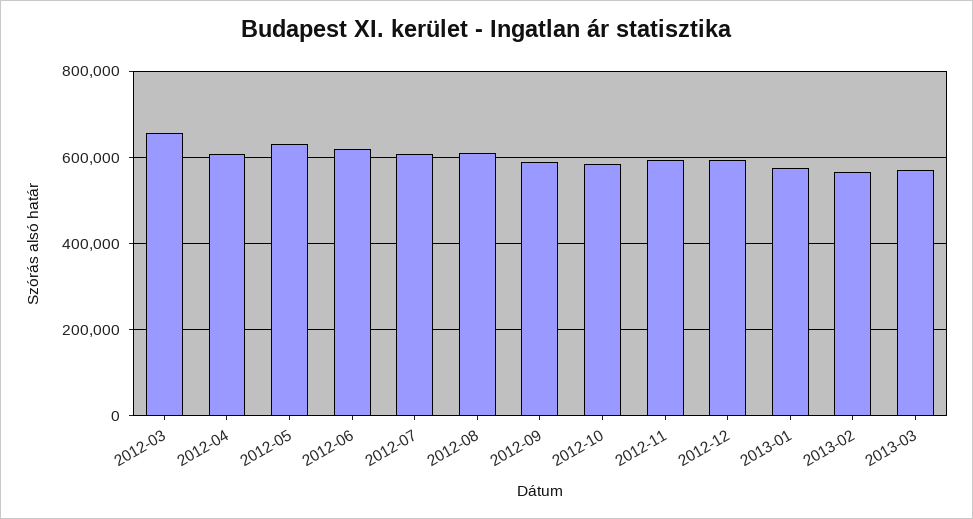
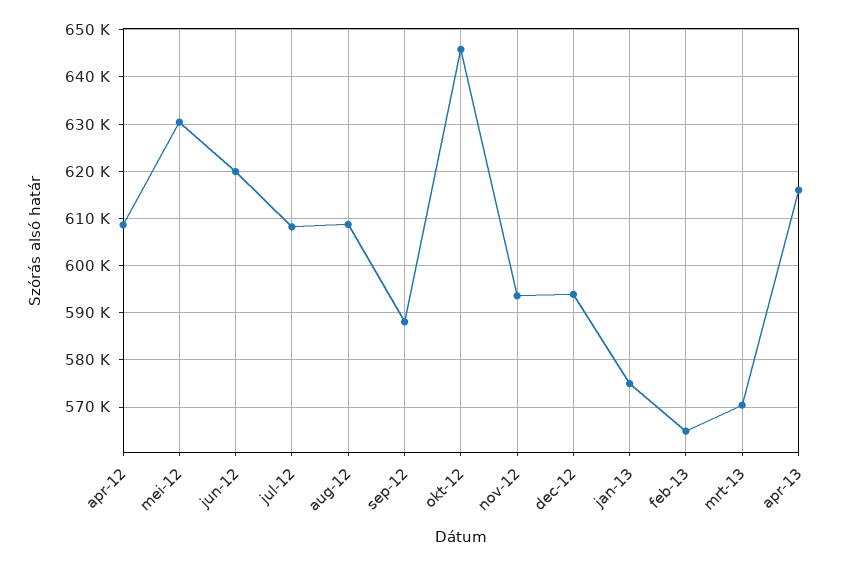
2012-03: 660000 -> none
2012-10: 580000 -> 646000
apr-13: none -> 616000

